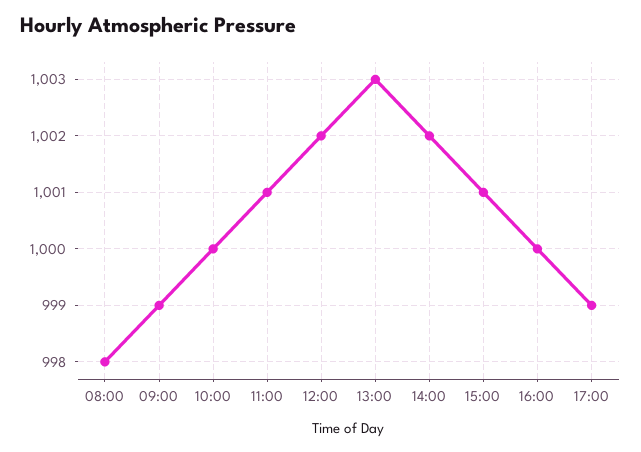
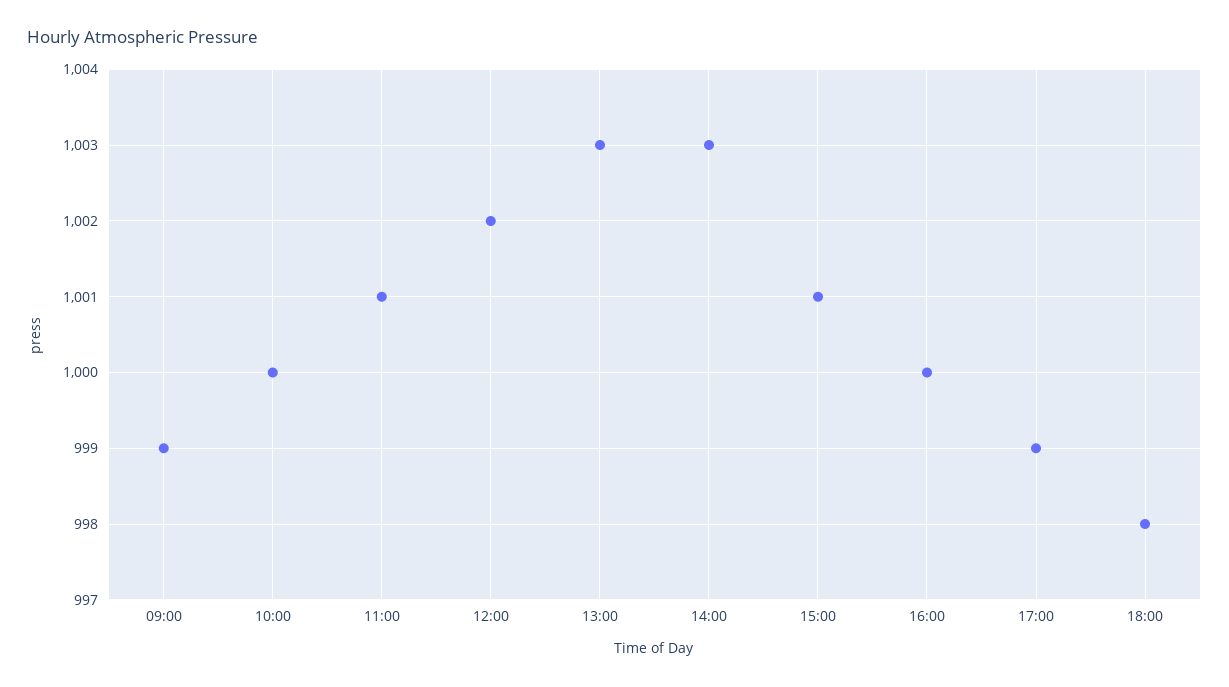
08:00: 998 -> none
14:00: 1002 -> 1003
18:00: none -> 998

